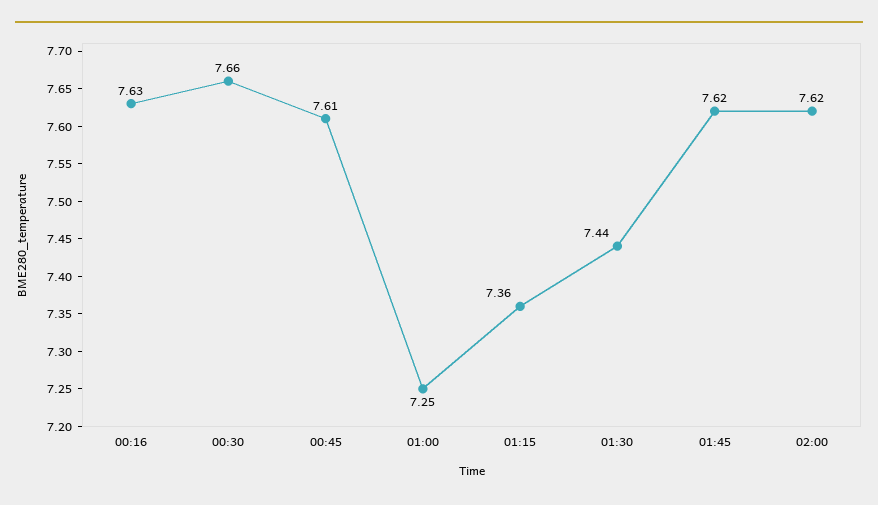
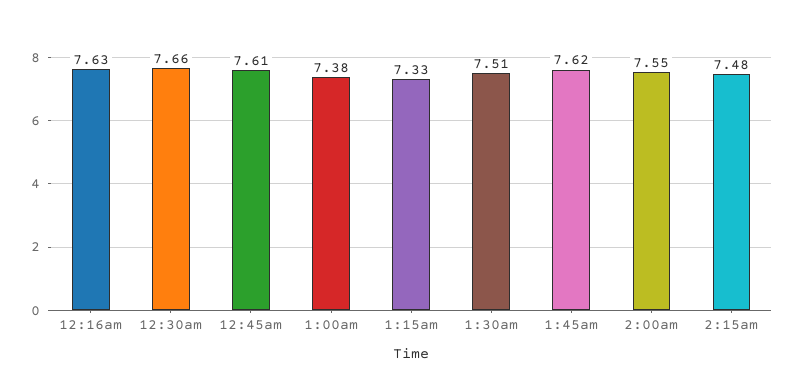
01:00: 7.25 -> 7.38
01:15: 7.36 -> 7.33
01:30: 7.44 -> 7.51
02:00: 7.62 -> 7.55
2:15am: none -> 7.48

